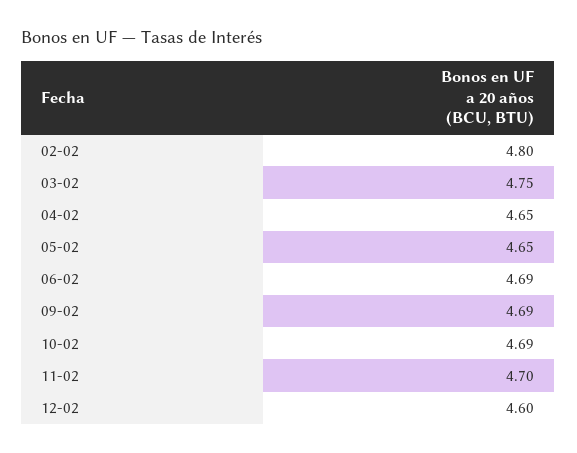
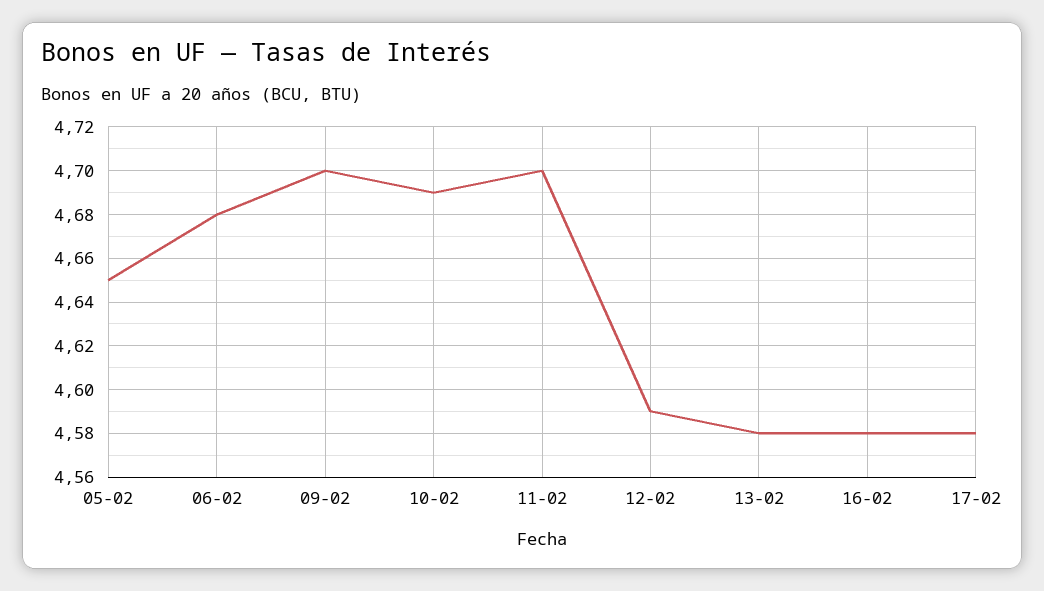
02-02: 4.8 -> none
03-02: 4.75 -> none
04-02: 4.65 -> none
06-02: 4.69 -> 4.68
09-02: 4.69 -> 4.7
12-02: 4.6 -> 4.59
13-02: none -> 4.58
16-02: none -> 4.58
17-02: none -> 4.58

